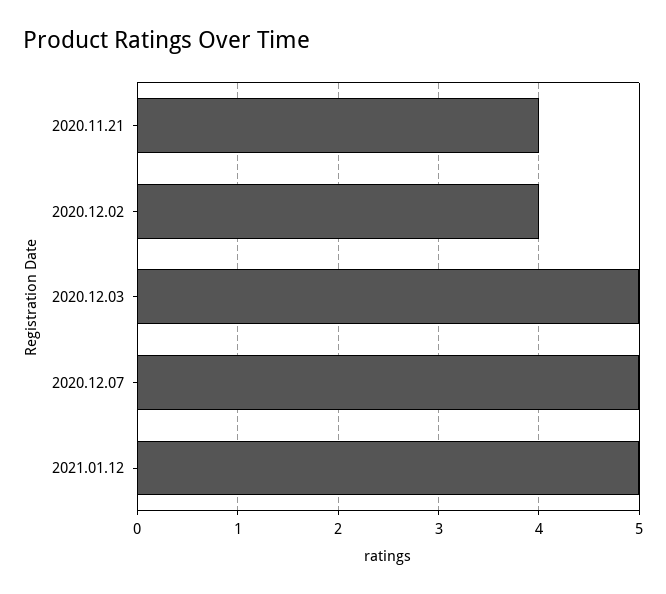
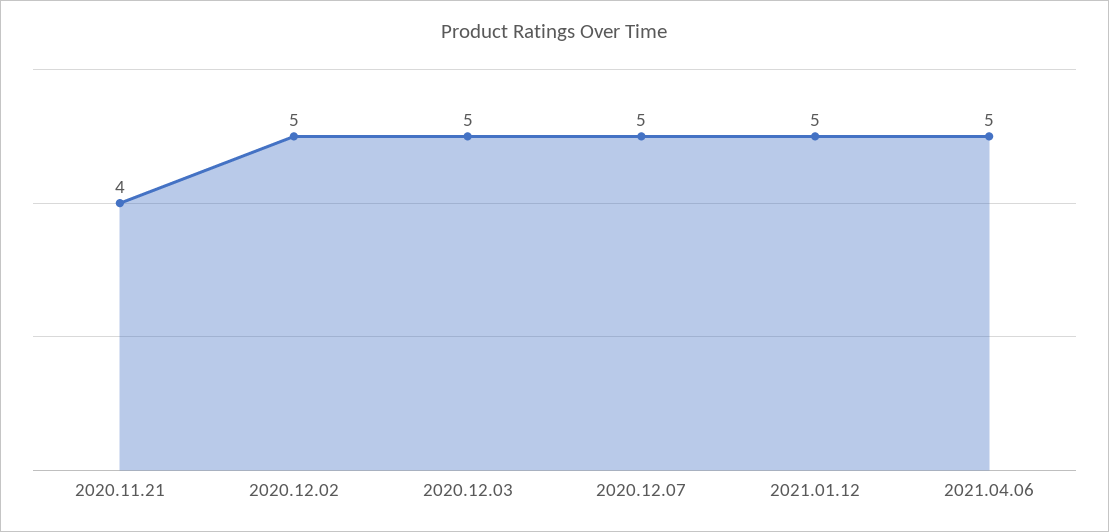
2020.12.02: 4 -> 5
2021.04.06: none -> 5

